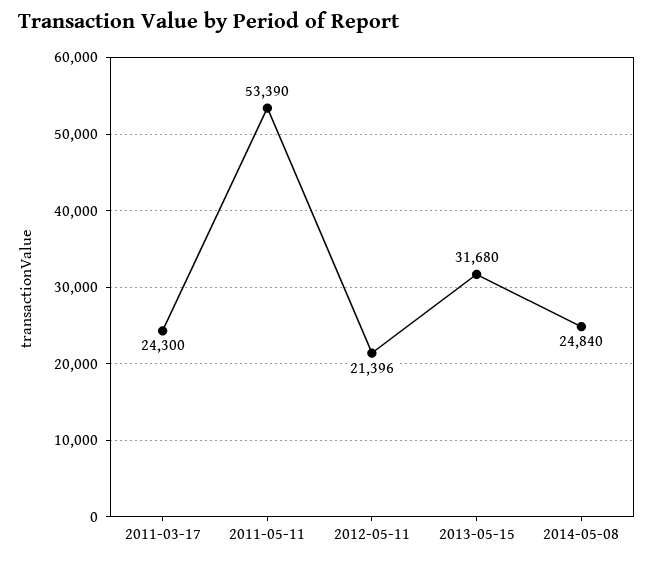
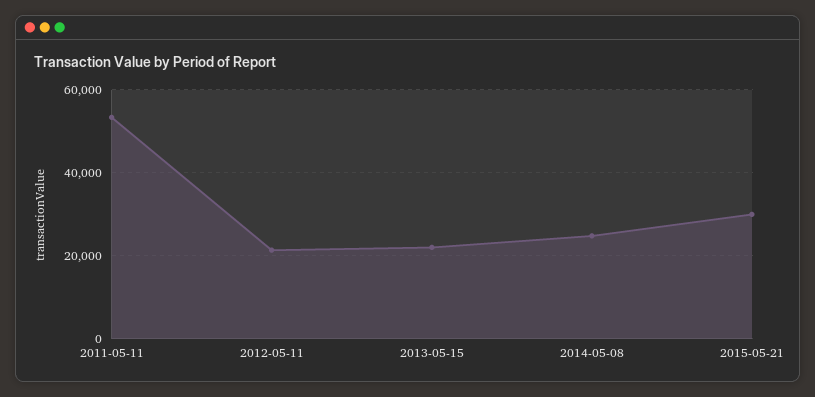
2011-03-17: 24300 -> none
2013-05-15: 31680 -> 22000
2015-05-21: none -> 30000

